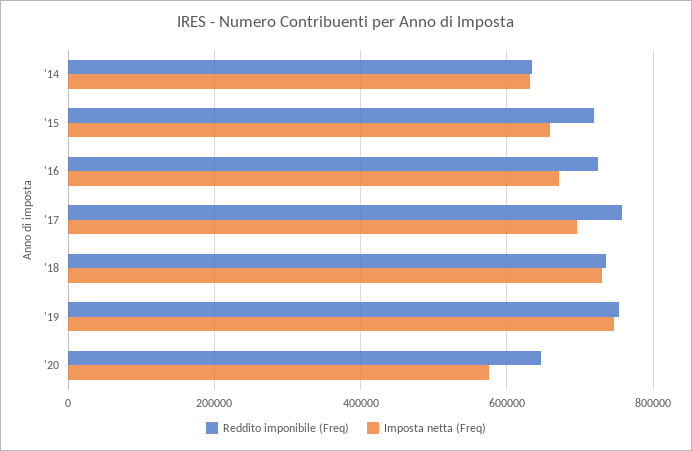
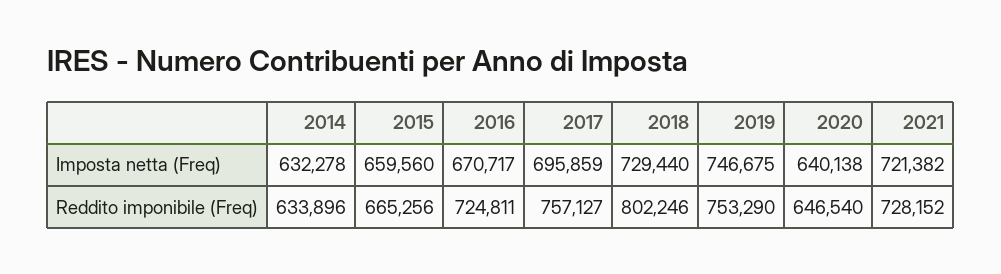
Reddito imponibile (Freq), '15: 720000 -> 665256
Reddito imponibile (Freq), '18: 740000 -> 802246
Imposta netta (Freq), '20: 580000 -> 640138
Imposta netta (Freq), 2021: none -> 721382
Reddito imponibile (Freq), 2021: none -> 728152

